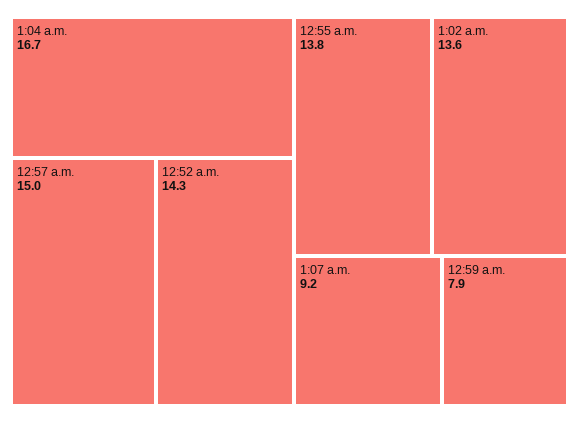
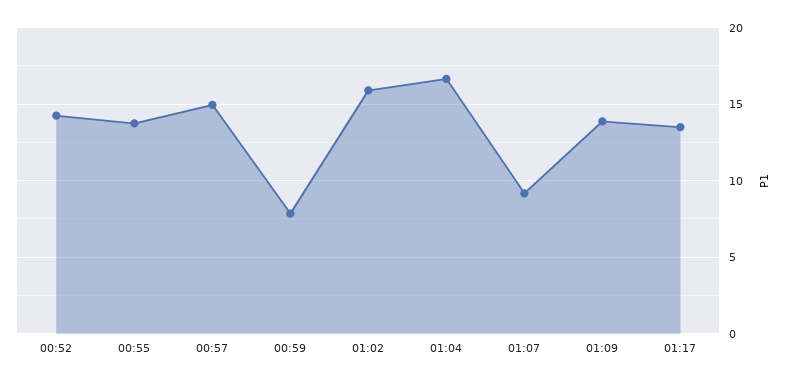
1:02 a.m.: 13.6 -> 16
01:09: none -> 14
01:17: none -> 13.5

